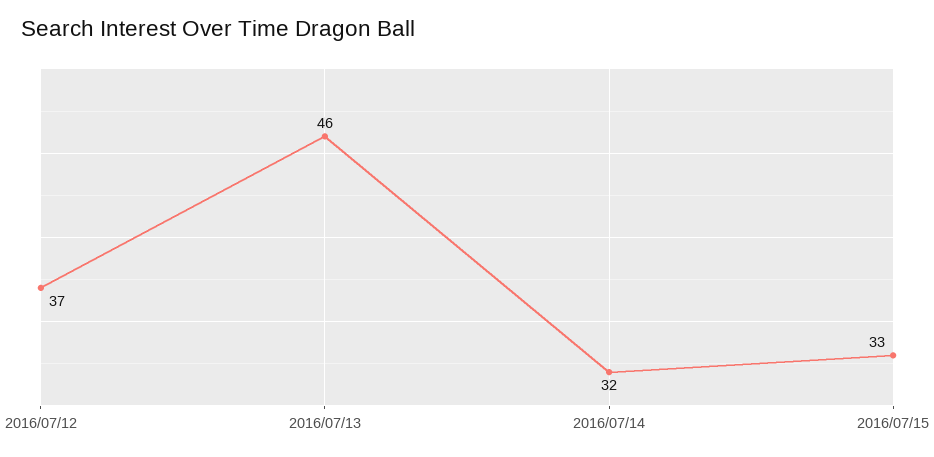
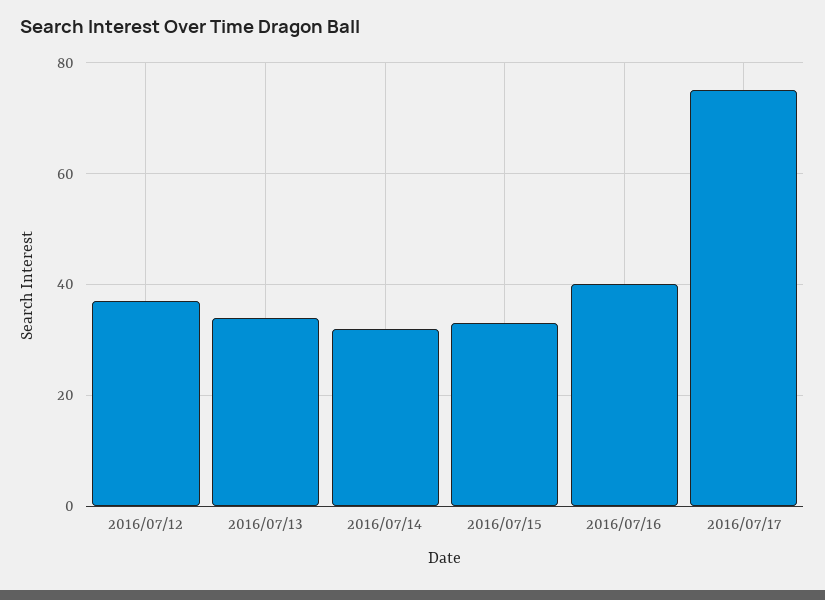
2016/07/13: 46 -> 35
2016/07/16: none -> 40
2016/07/17: none -> 75

